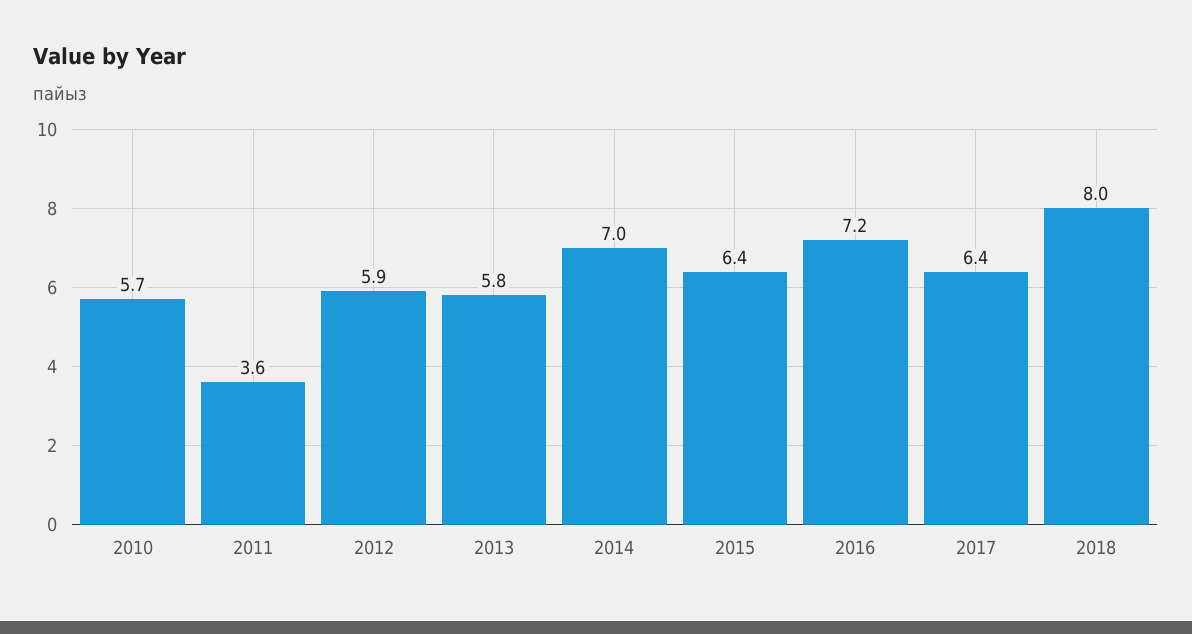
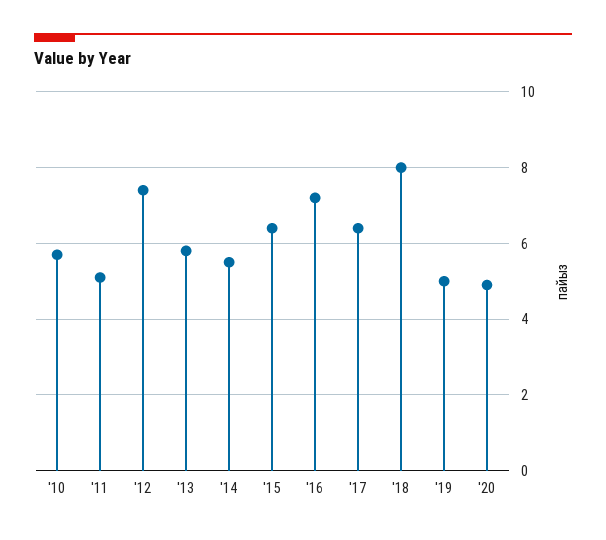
2011: 3.6 -> 5
2012: 5.9 -> 7.5
2014: 7 -> 5.5
'19: none -> 5
'20: none -> 5

